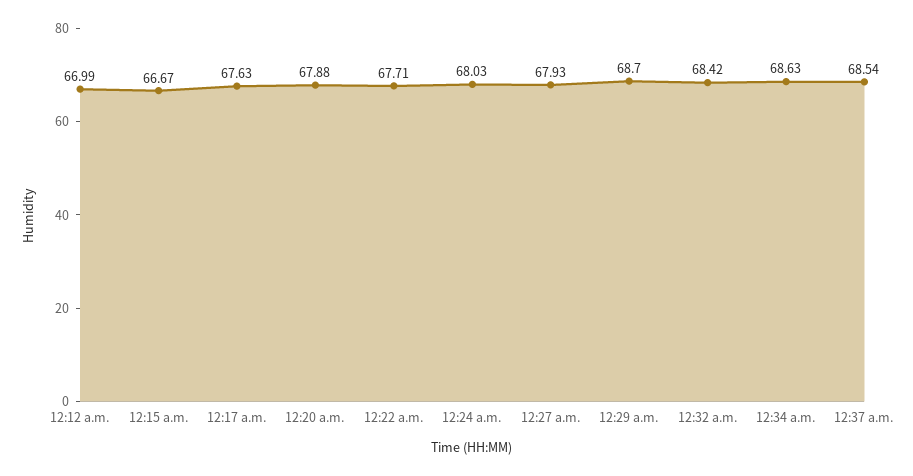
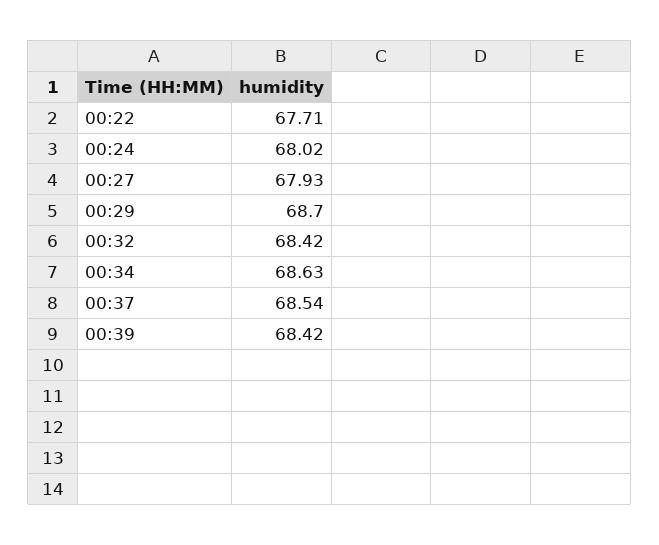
12:12 a.m.: 66.99 -> none
12:15 a.m.: 66.67 -> none
12:17 a.m.: 67.63 -> none
12:20 a.m.: 67.88 -> none
12:24 a.m.: 68.03 -> 68.02
00:39: none -> 68.42

